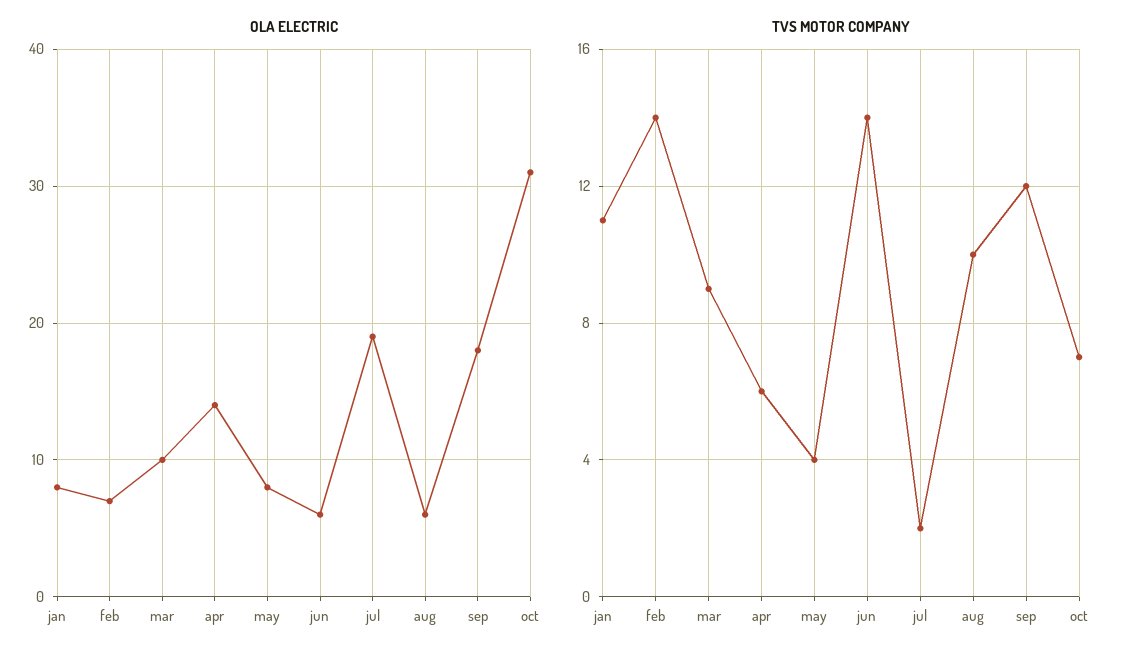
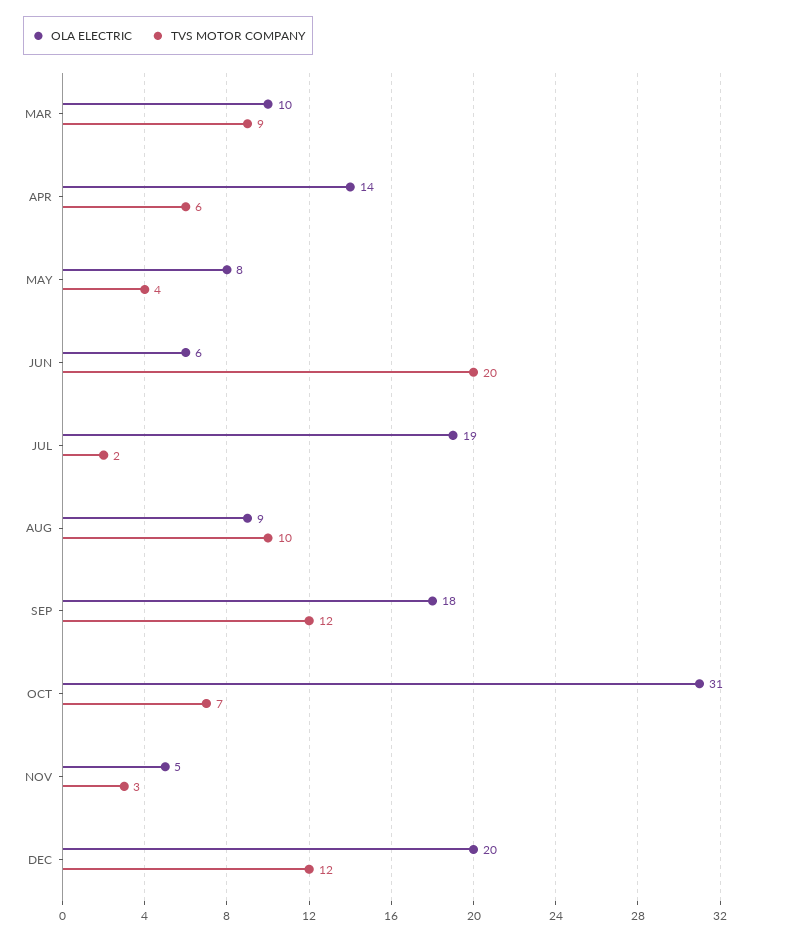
OLA ELECTRIC, jan: 8 -> none
OLA ELECTRIC, feb: 7 -> none
OLA ELECTRIC, aug: 6 -> 9
TVS MOTOR COMPANY, jan: 11 -> none
TVS MOTOR COMPANY, feb: 14 -> none
TVS MOTOR COMPANY, jun: 14 -> 20
OLA ELECTRIC, NOV: none -> 5
TVS MOTOR COMPANY, NOV: none -> 3
OLA ELECTRIC, DEC: none -> 20
TVS MOTOR COMPANY, DEC: none -> 12

